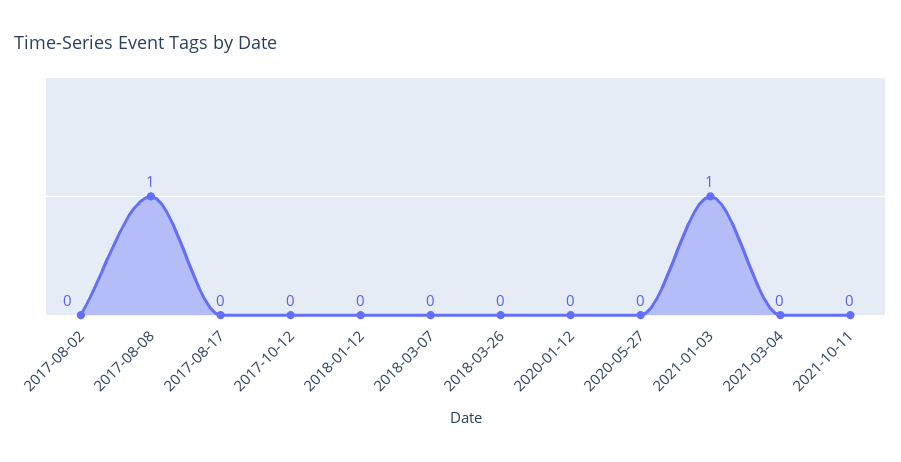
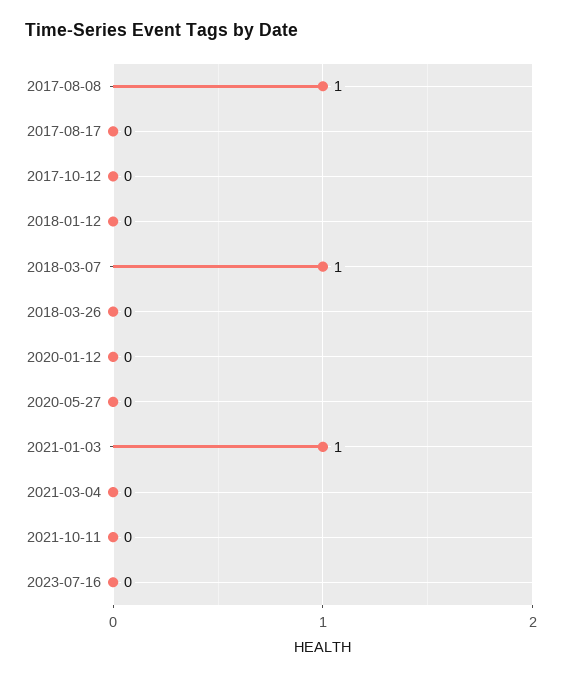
2017-08-02: 0 -> none
2018-03-07: 0 -> 1
2023-07-16: none -> 0

